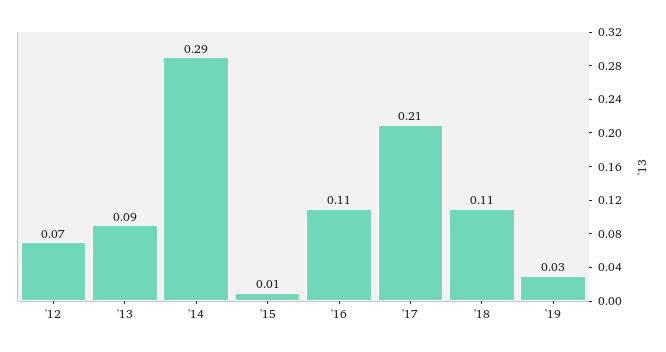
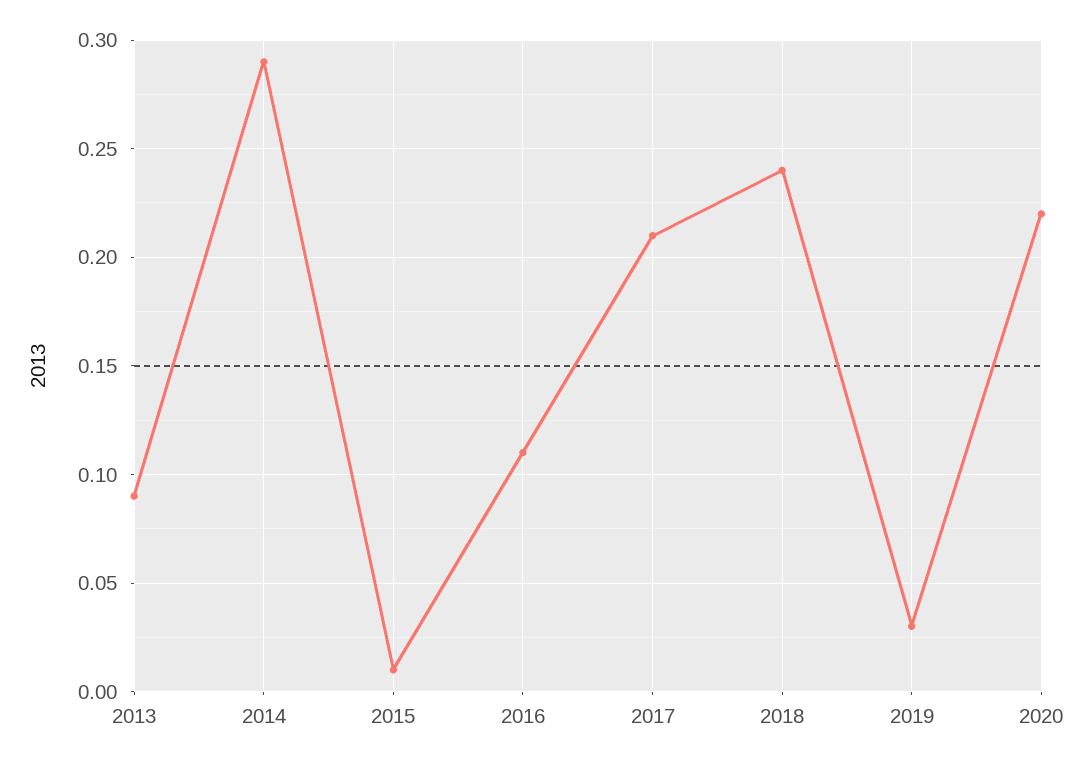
'12: 0.07 -> none
'18: 0.11 -> 0.24
2020: none -> 0.22

